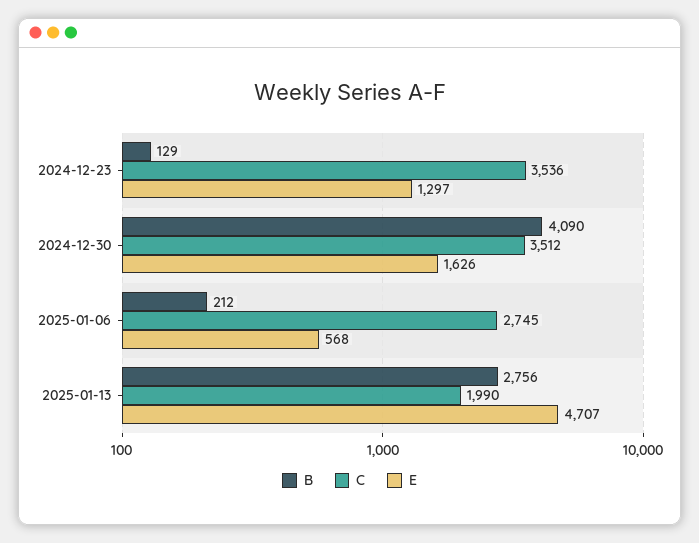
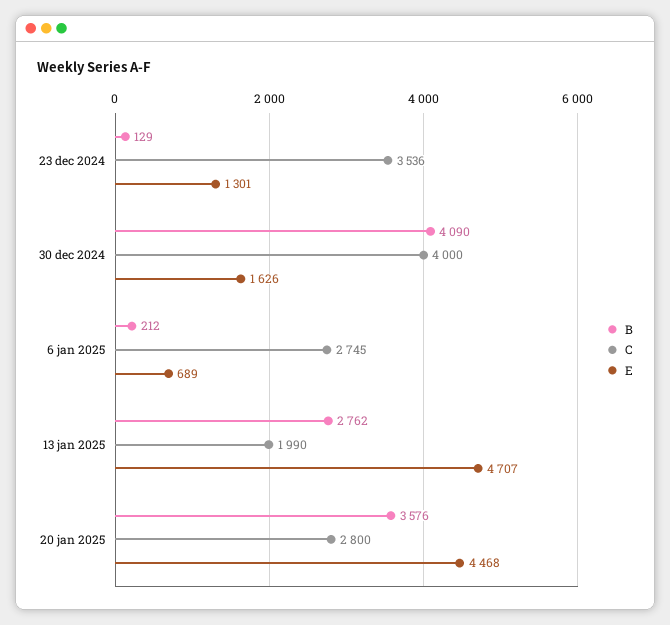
E, 2024-12-23: 1297 -> 1301
C, 2024-12-30: 3512 -> 4000
E, 2025-01-06: 568 -> 689
B, 2025-01-13: 2756 -> 2762
B, 20 jan 2025: none -> 3576
C, 20 jan 2025: none -> 2800
E, 20 jan 2025: none -> 4468

